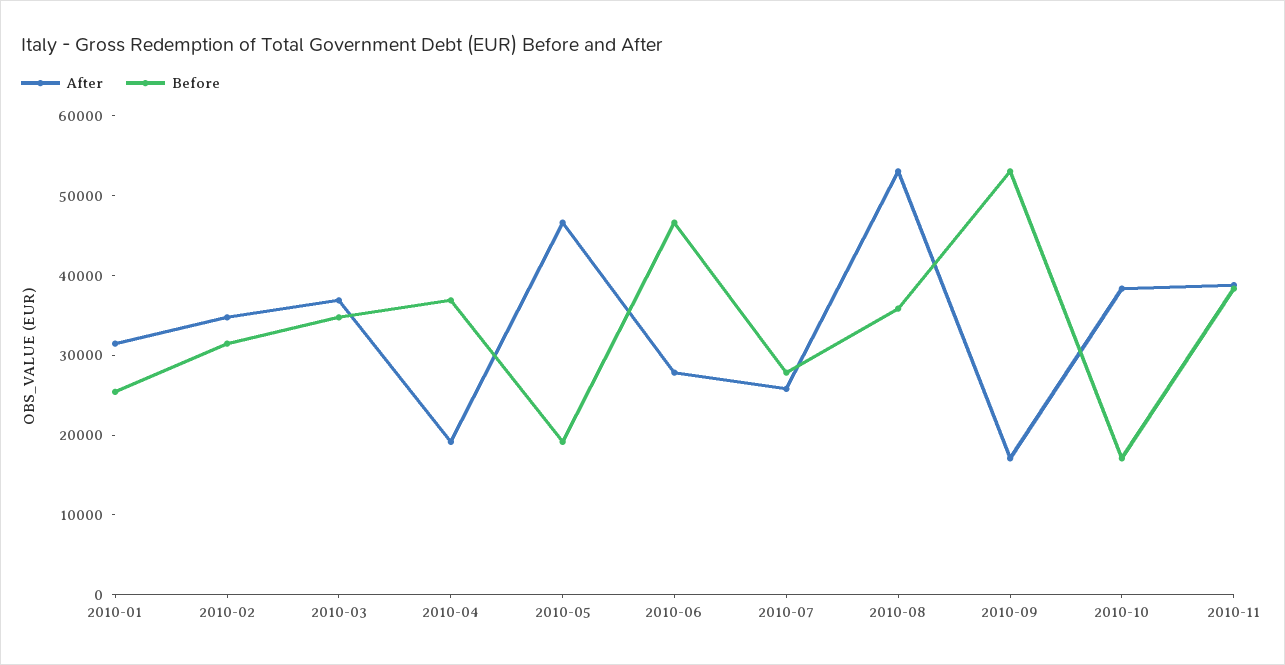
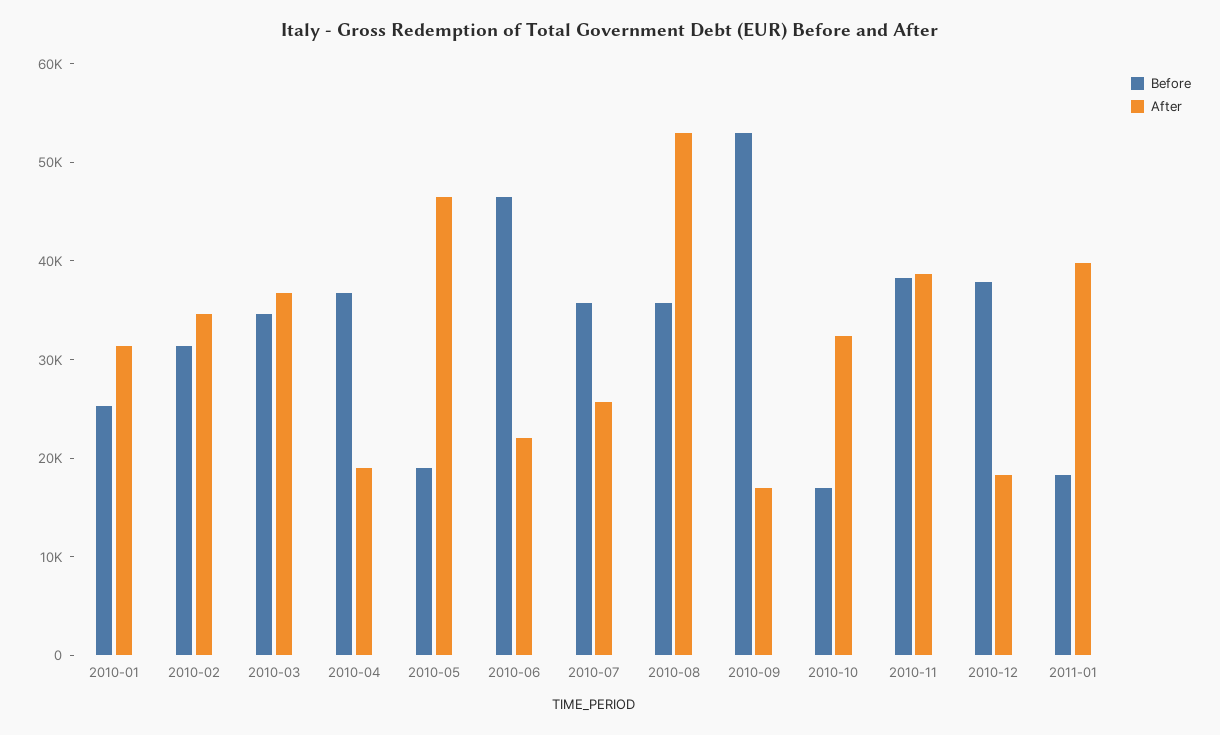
After, 2010-06: 28000 -> 22000
Before, 2010-07: 28000 -> 36000
After, 2010-10: 38000 -> 32000
Before, 2010-12: none -> 38000
After, 2010-12: none -> 18000
Before, 2011-01: none -> 18000
After, 2011-01: none -> 40000

